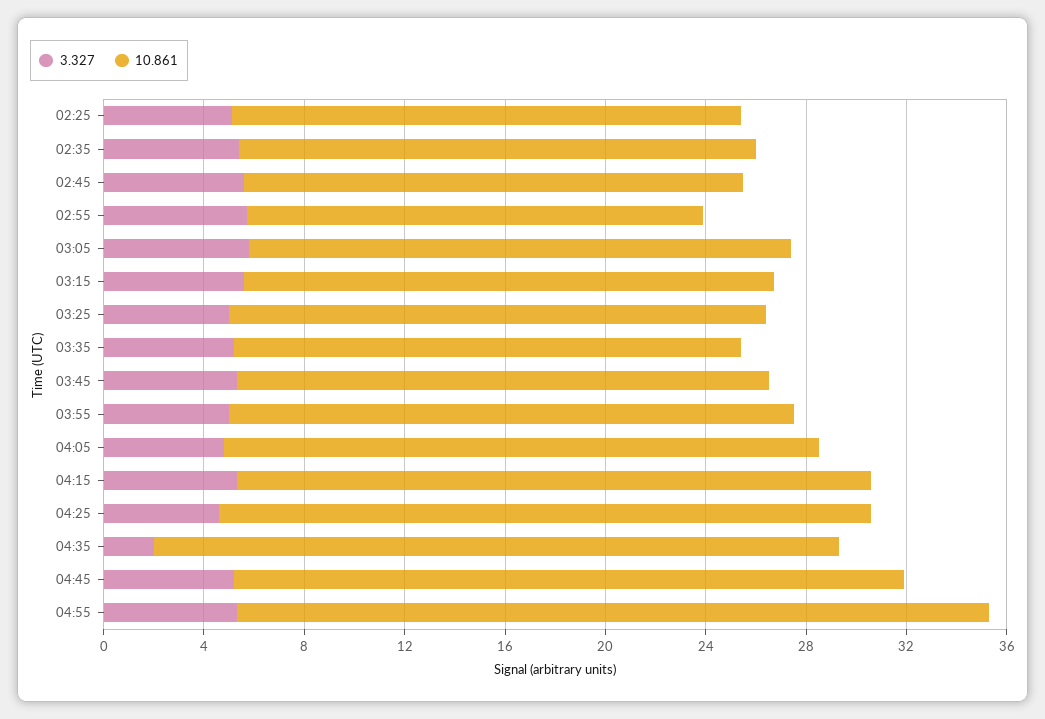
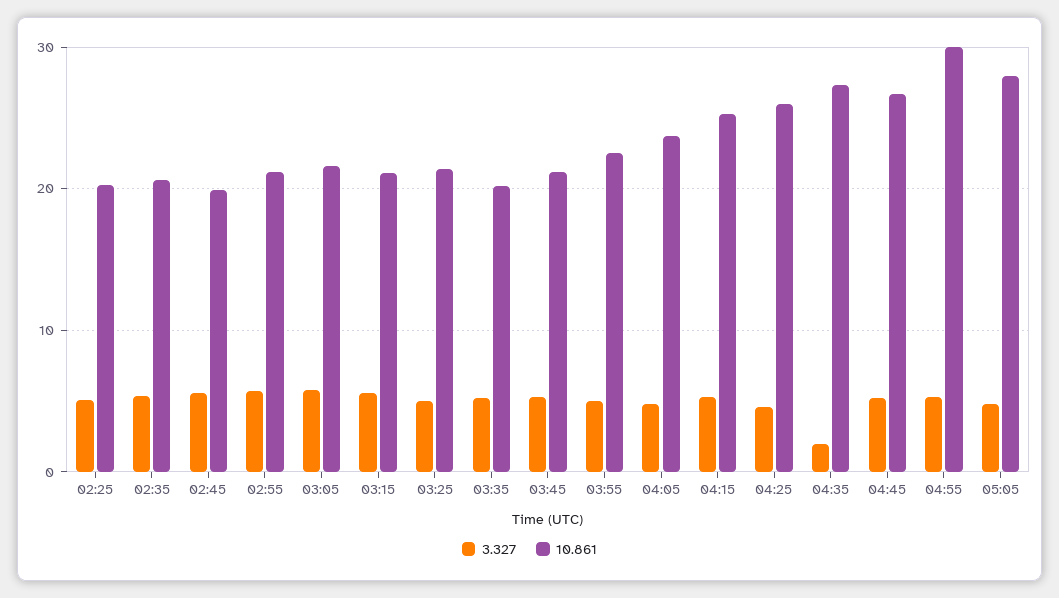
10.861, 02:55: 18 -> 21
3.327, 05:05: none -> 5
10.861, 05:05: none -> 28

